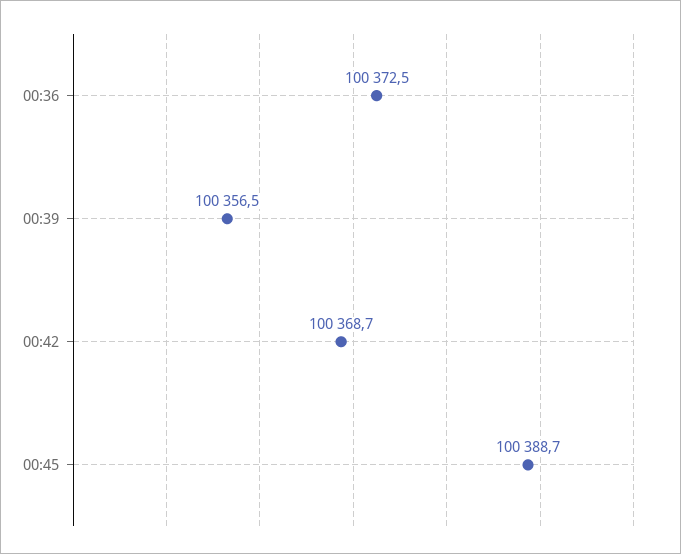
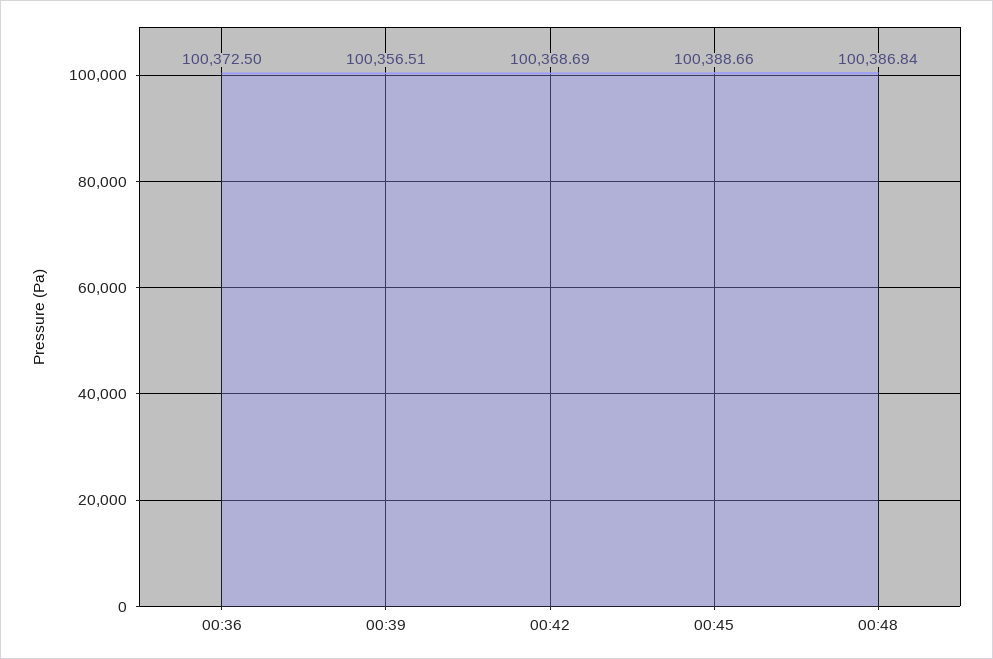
00:48: none -> 100386.84

